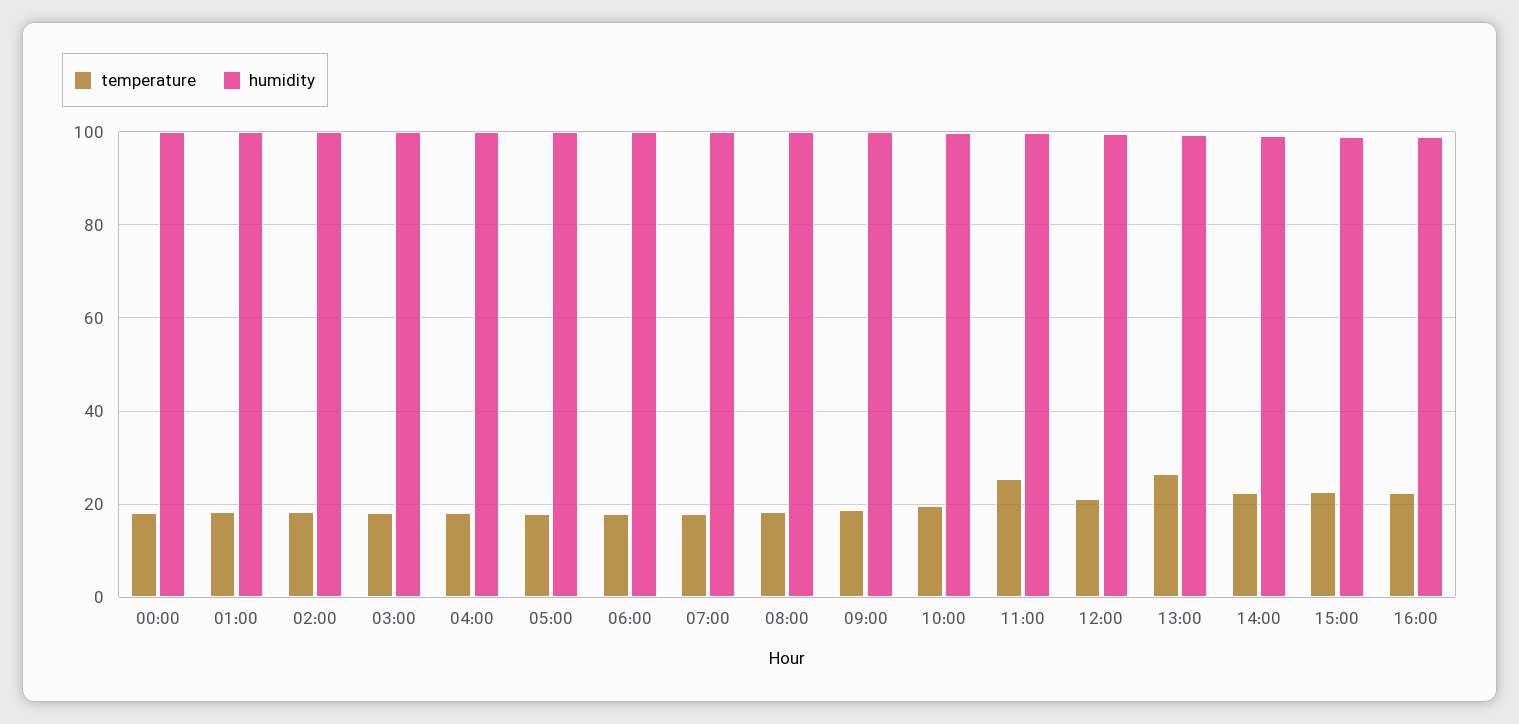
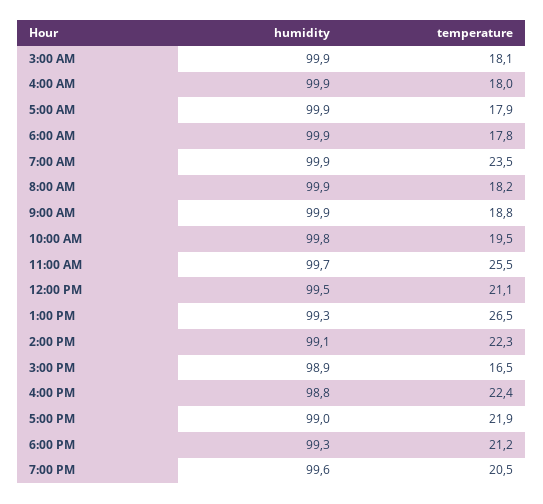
temperature, 00:00: 18 -> none
humidity, 00:00: 100 -> none
temperature, 01:00: 18 -> none
humidity, 01:00: 100 -> none
temperature, 02:00: 18 -> none
humidity, 02:00: 100 -> none
temperature, 07:00: 18 -> 23.5
temperature, 15:00: 22 -> 16.5
humidity, 5:00 PM: none -> 99
temperature, 5:00 PM: none -> 21.9
humidity, 6:00 PM: none -> 99.3
temperature, 6:00 PM: none -> 21.2
humidity, 7:00 PM: none -> 99.6
temperature, 7:00 PM: none -> 20.5

